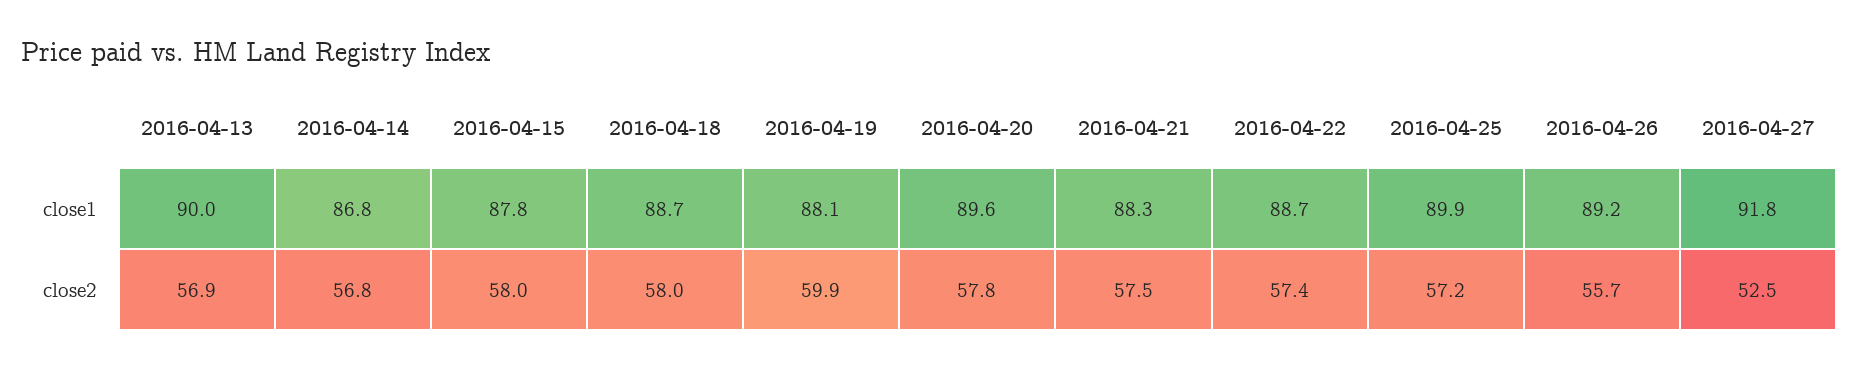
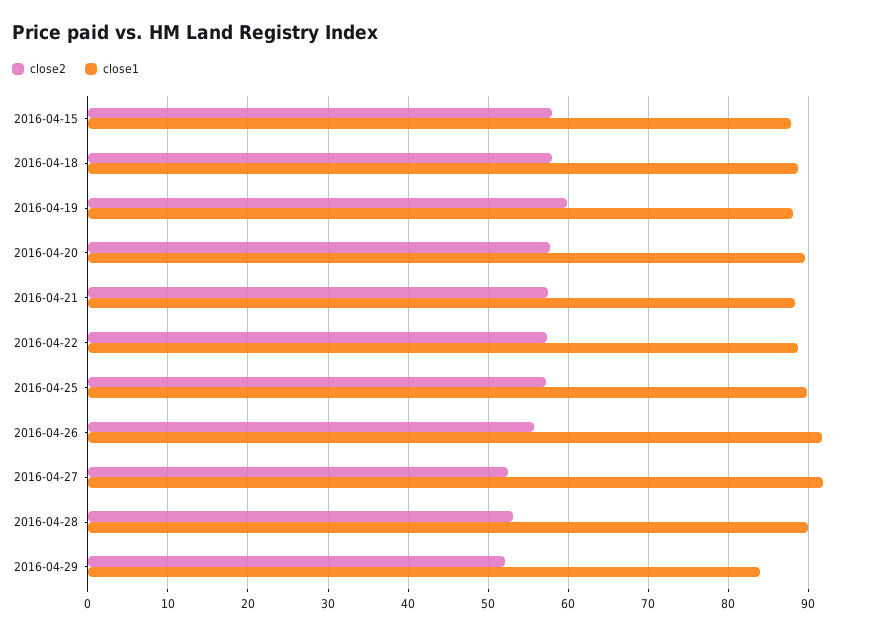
close1, 2016-04-13: 90 -> none
close1, 2016-04-14: 86.8 -> none
close1, 2016-04-26: 89.2 -> 92
close2, 2016-04-13: 56.9 -> none
close2, 2016-04-14: 56.8 -> none
close2, 2016-04-28: none -> 53
close1, 2016-04-28: none -> 90
close2, 2016-04-29: none -> 52
close1, 2016-04-29: none -> 84

